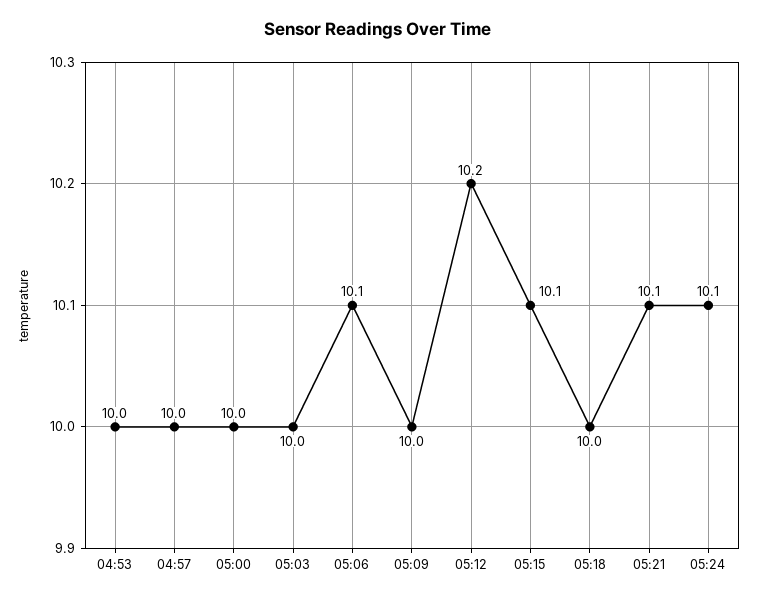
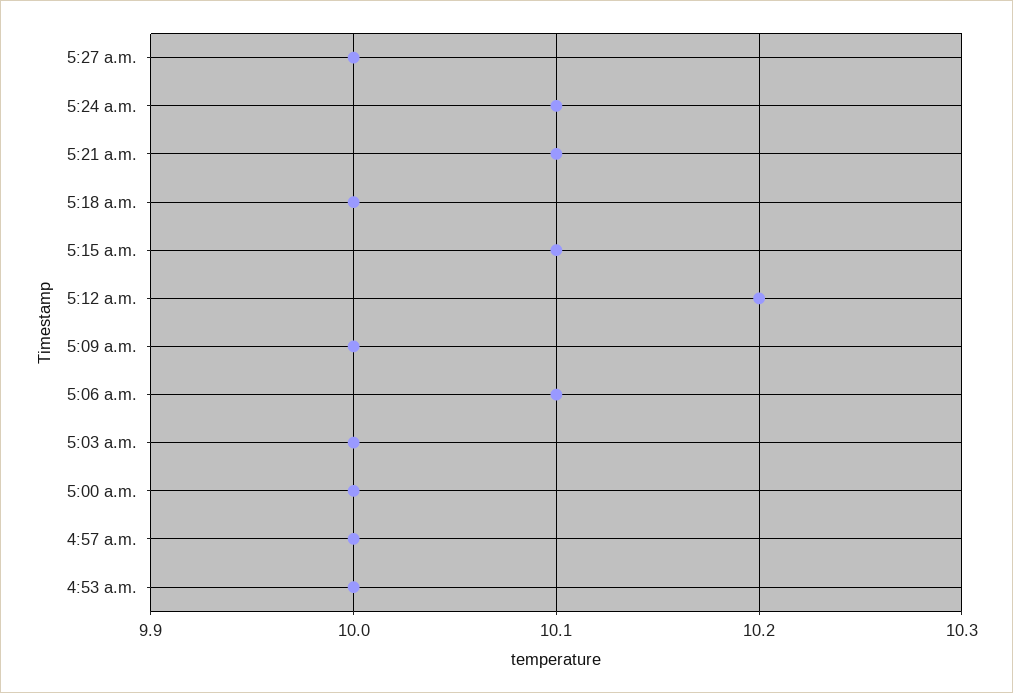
5:27 a.m.: none -> 10

